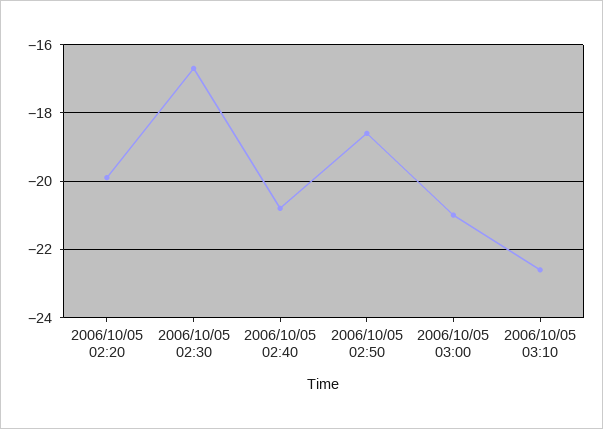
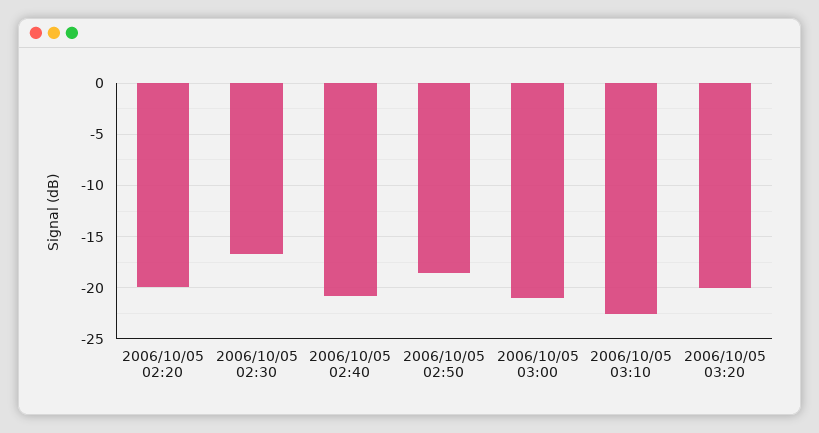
2006/10/05 03:20: none -> -20

